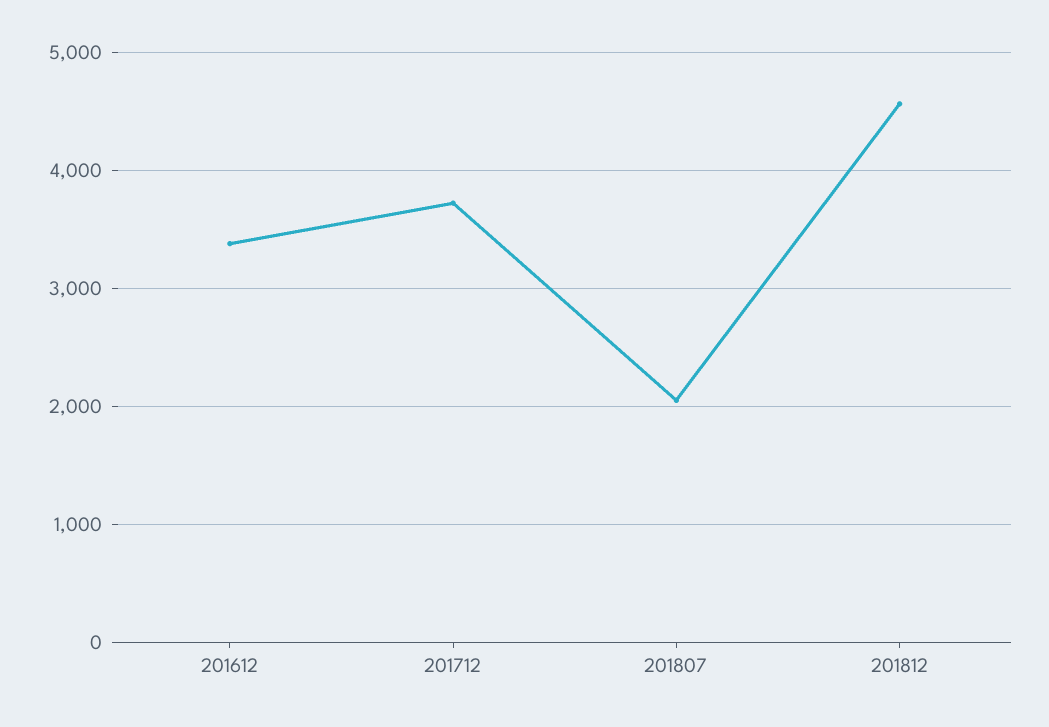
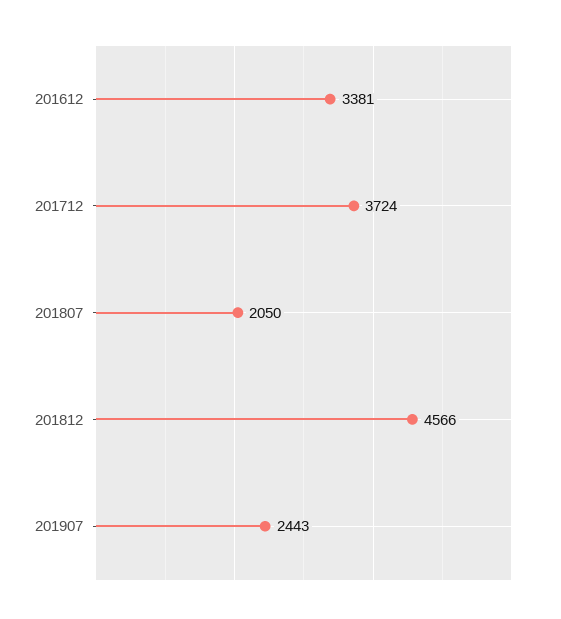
201907: none -> 2443

